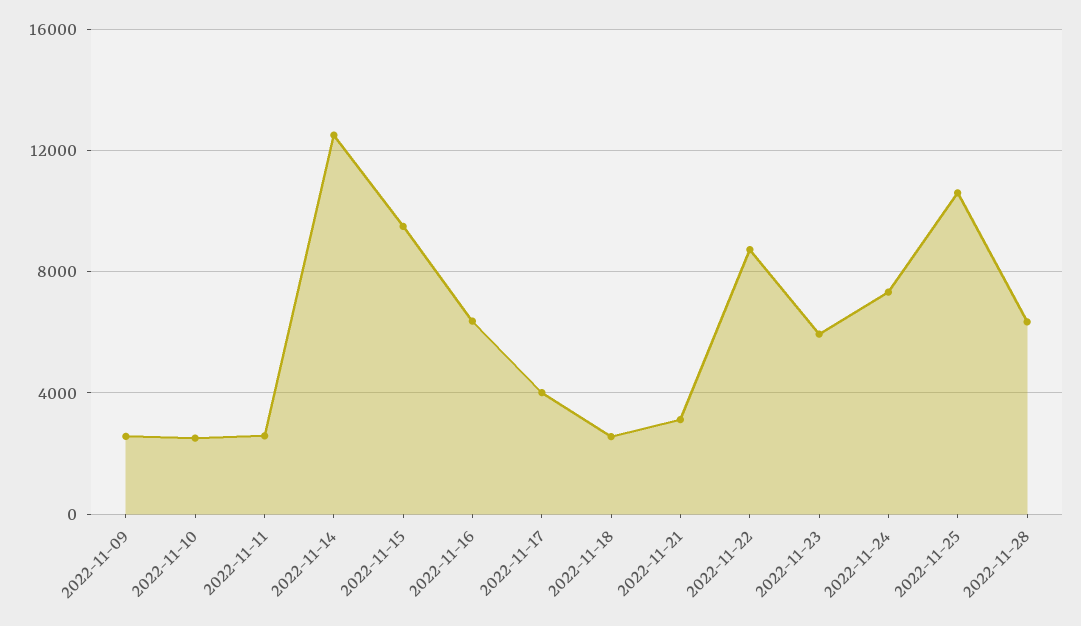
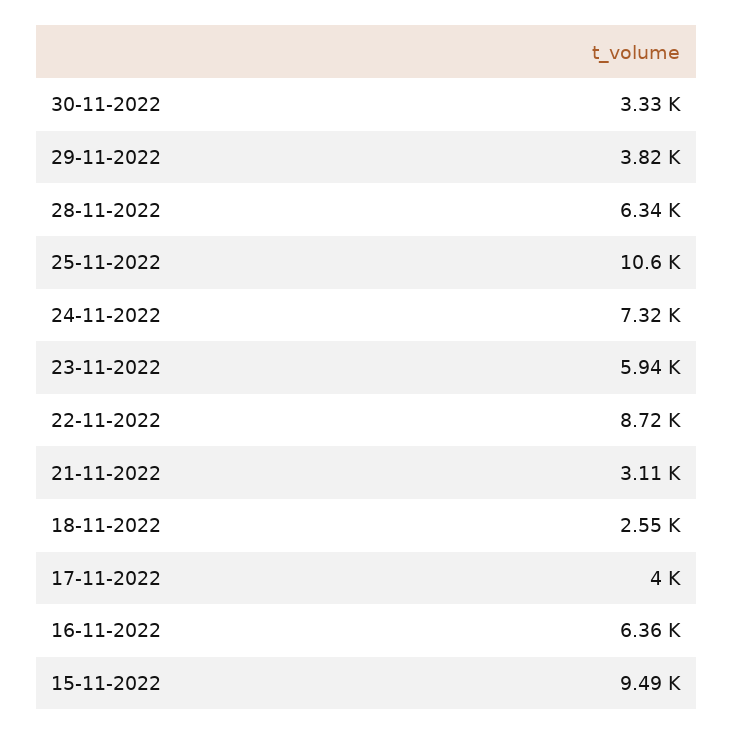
2022-11-09: 2500 -> none
2022-11-10: 2500 -> none
2022-11-11: 2500 -> none
2022-11-14: 12500 -> none
30-11-2022: none -> 3330
29-11-2022: none -> 3820

